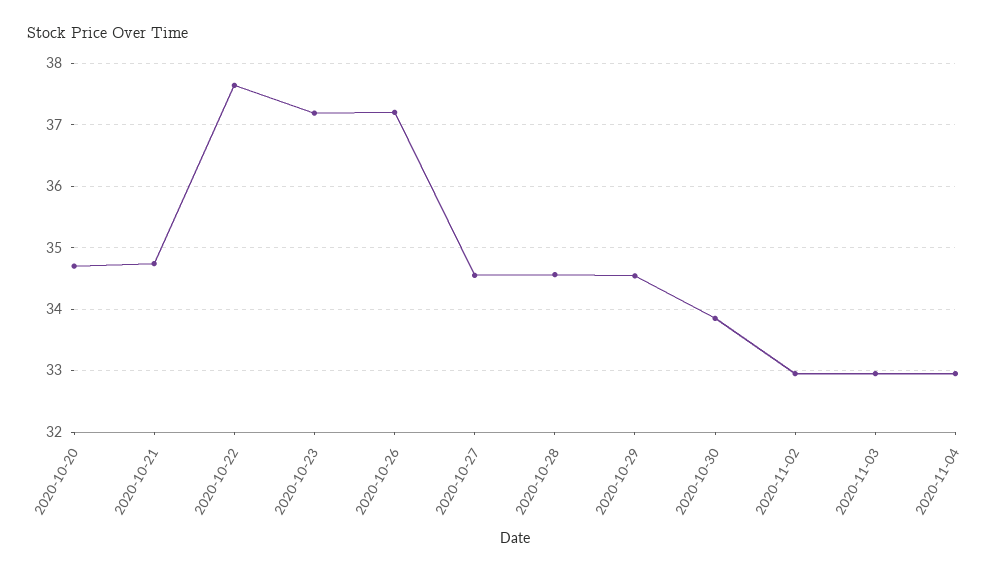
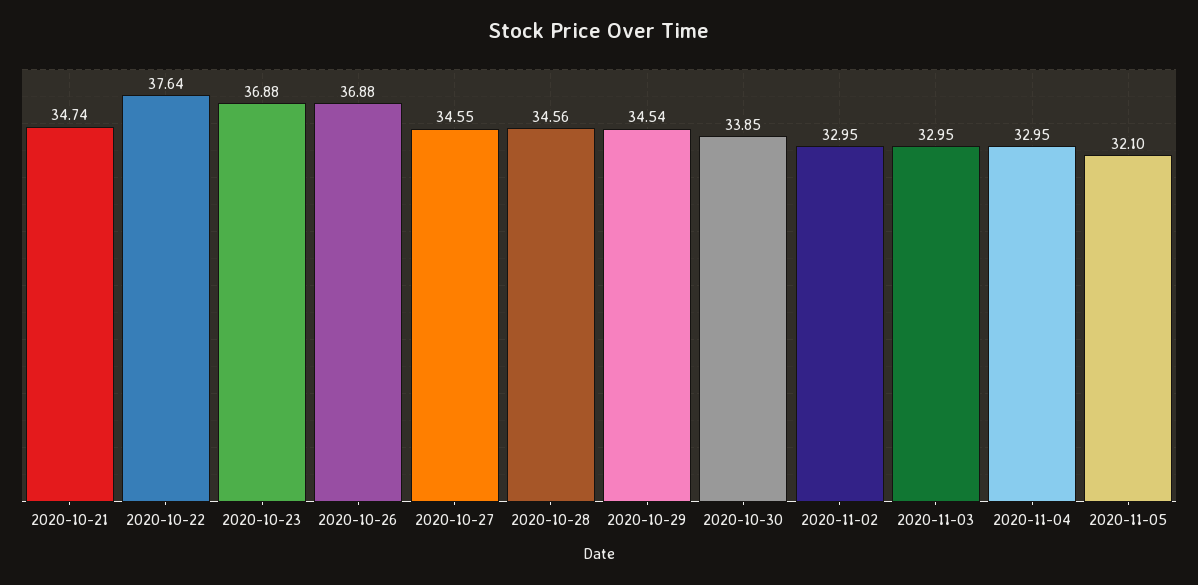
2020-10-20: 34.7 -> none
2020-10-23: 37.2 -> 36.88
2020-10-26: 37.2 -> 36.88
2020-11-05: none -> 32.1

